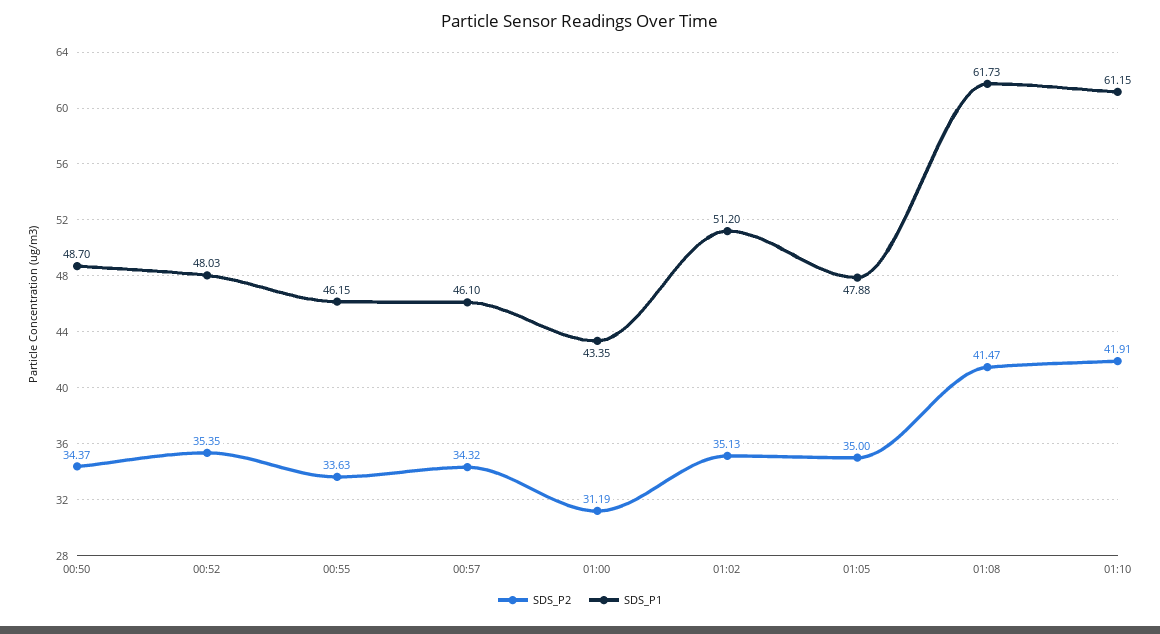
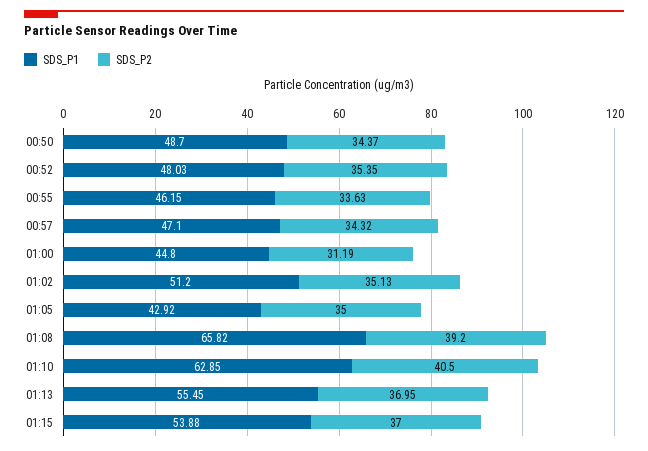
SDS_P1, 00:57: 46.1 -> 47.1
SDS_P1, 01:00: 43.35 -> 44.8
SDS_P1, 01:05: 47.88 -> 42.92
SDS_P2, 01:08: 41.47 -> 39.2
SDS_P1, 01:08: 61.73 -> 65.82
SDS_P2, 01:10: 41.91 -> 40.5
SDS_P1, 01:10: 61.15 -> 62.85
SDS_P1, 01:13: none -> 55.45
SDS_P2, 01:13: none -> 36.95
SDS_P1, 01:15: none -> 53.88
SDS_P2, 01:15: none -> 37

